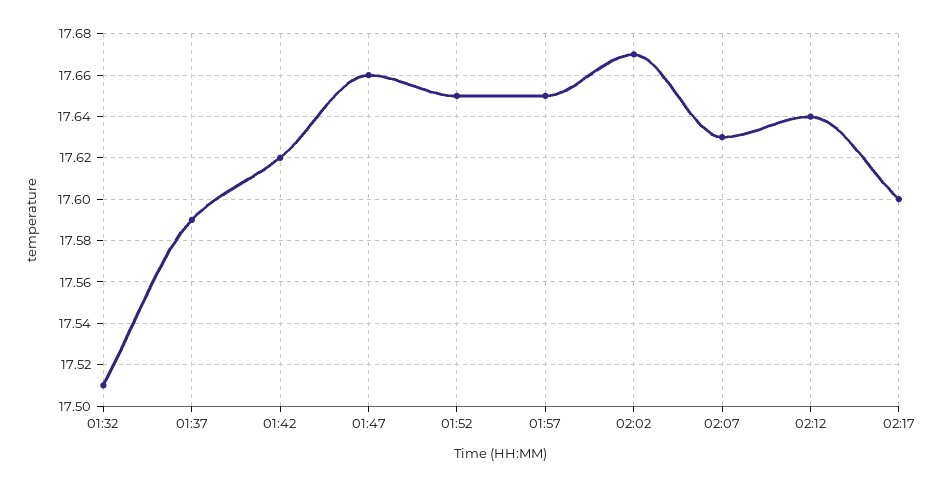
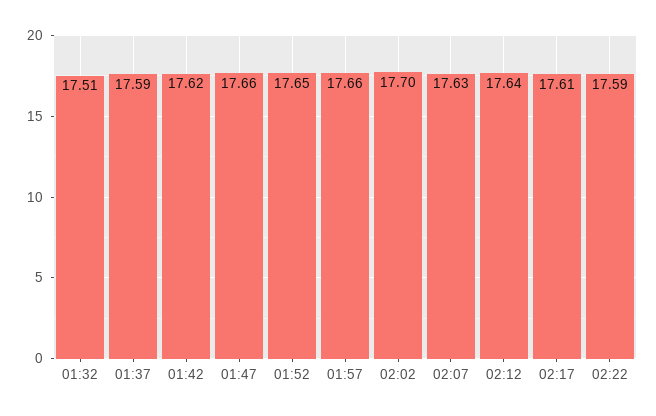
01:57: 17.65 -> 17.66
02:02: 17.67 -> 17.7
02:17: 17.6 -> 17.61
02:22: none -> 17.59

